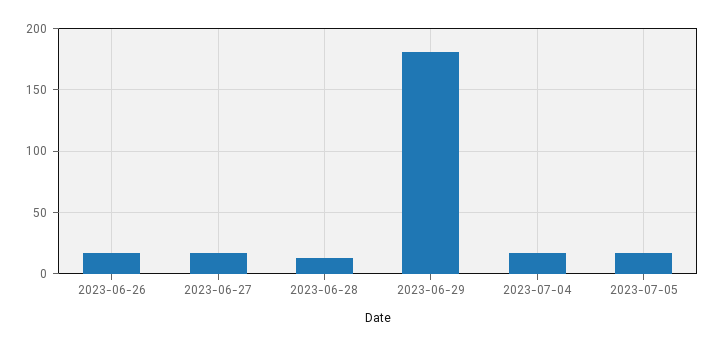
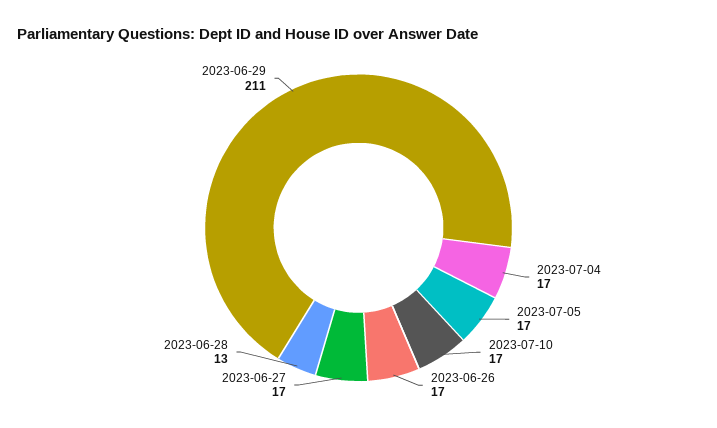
2023-06-29: 180 -> 211
2023-07-10: none -> 17

